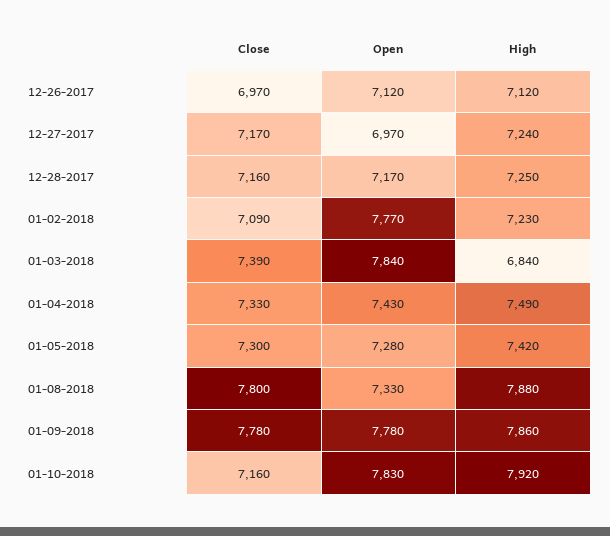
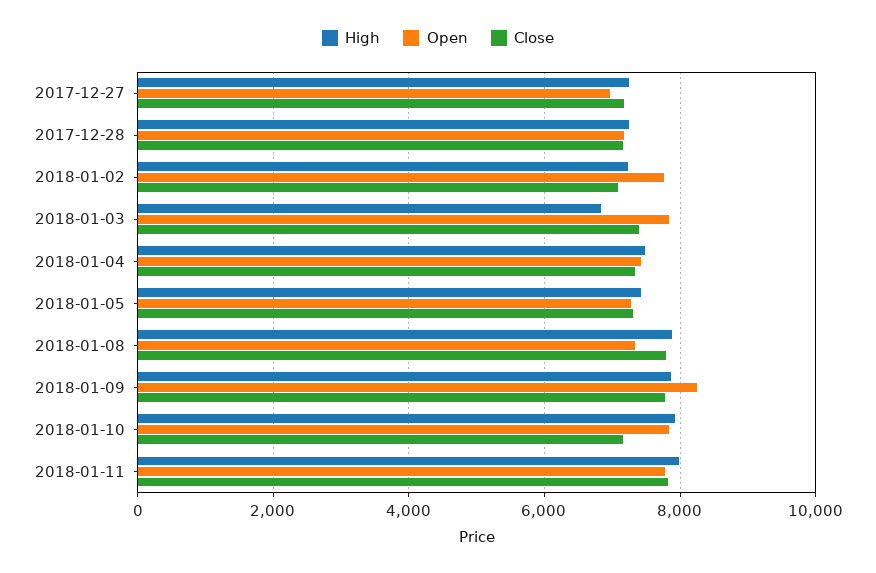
Close, 12-26-2017: 6970 -> none
Open, 12-26-2017: 7120 -> none
High, 12-26-2017: 7120 -> none
Open, 01-09-2018: 7780 -> 8200
High, 2018-01-11: none -> 8000
Open, 2018-01-11: none -> 7800
Close, 2018-01-11: none -> 7800

